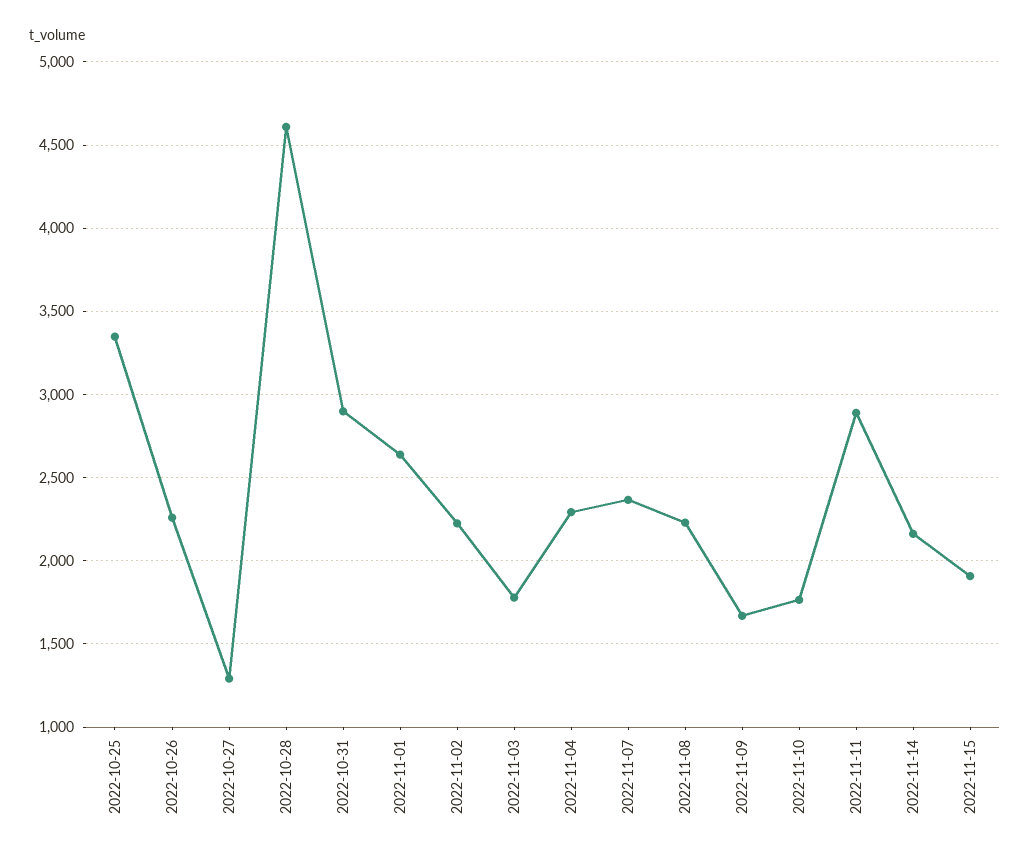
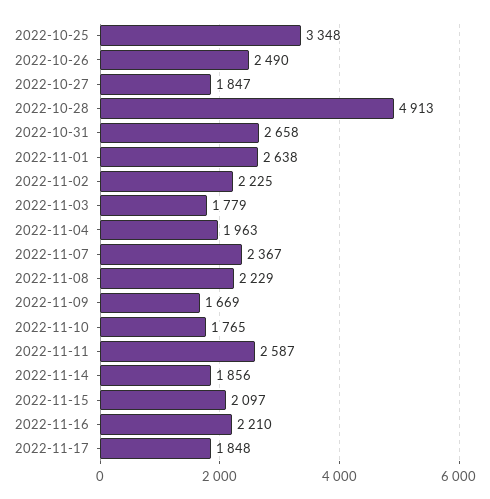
2022-10-26: 2250 -> 2490
2022-10-27: 1300 -> 1847
2022-10-28: 4600 -> 4913
2022-10-31: 2900 -> 2658
2022-11-04: 2300 -> 1963
2022-11-11: 2900 -> 2587
2022-11-14: 2150 -> 1856
2022-11-15: 1900 -> 2097
2022-11-16: none -> 2210
2022-11-17: none -> 1848

